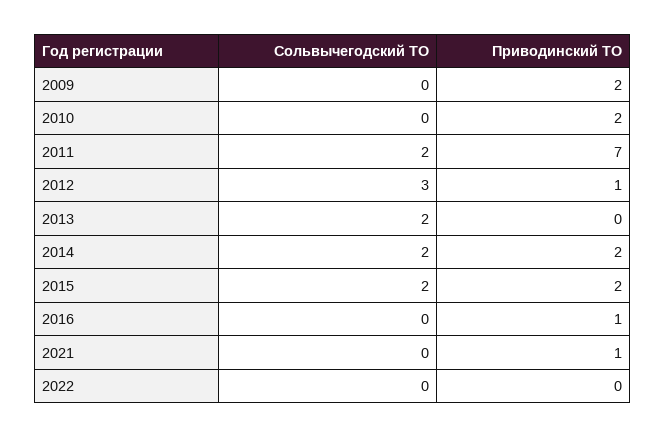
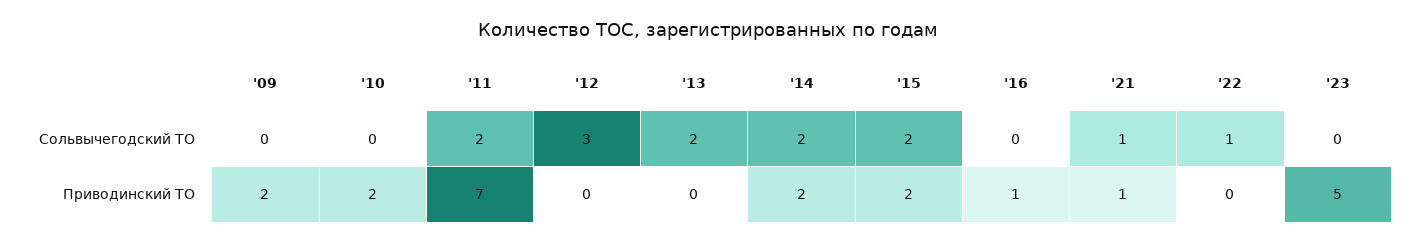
Приводинский ТО, 2012: 1 -> 0
Сольвычегодский ТО, 2021: 0 -> 1
Сольвычегодский ТО, 2022: 0 -> 1
Сольвычегодский ТО, '23: none -> 0
Приводинский ТО, '23: none -> 5

